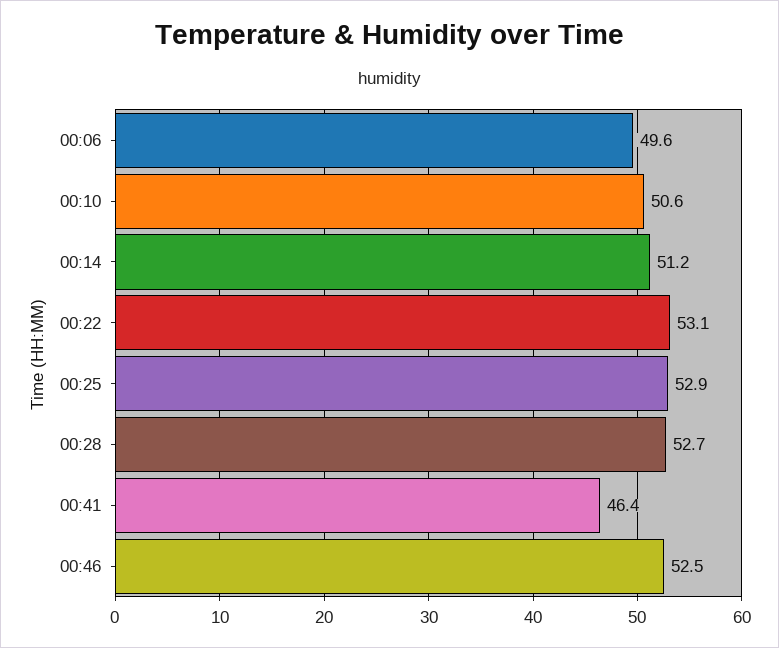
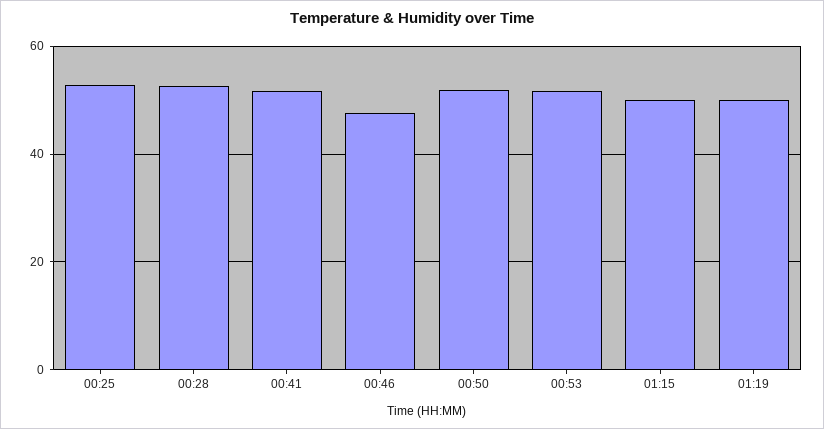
00:06: 49.6 -> none
00:10: 50.6 -> none
00:14: 51.2 -> none
00:22: 53.1 -> none
00:41: 46.4 -> 52
00:46: 52.5 -> 48
00:50: none -> 52
00:53: none -> 52
01:15: none -> 50
01:19: none -> 50

